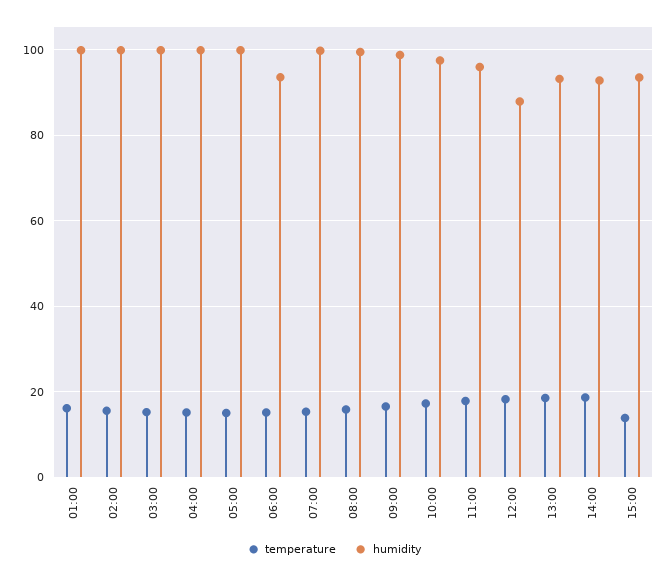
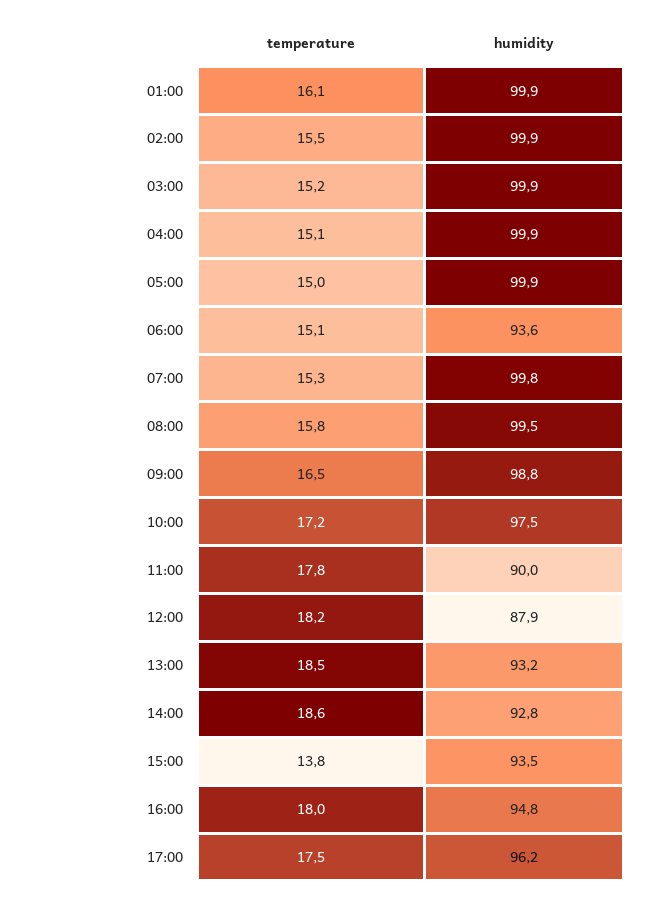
humidity, 11:00: 96 -> 90
temperature, 16:00: none -> 18
humidity, 16:00: none -> 94.8
temperature, 17:00: none -> 17.5
humidity, 17:00: none -> 96.2

